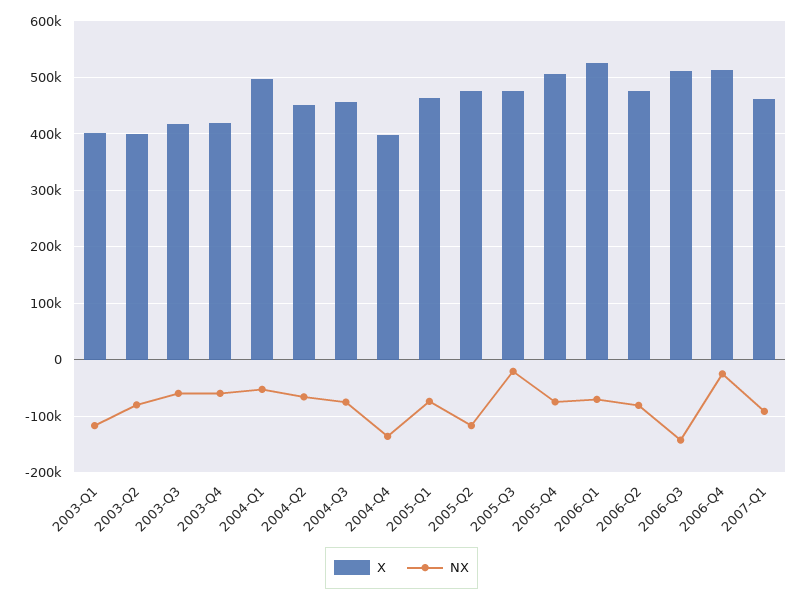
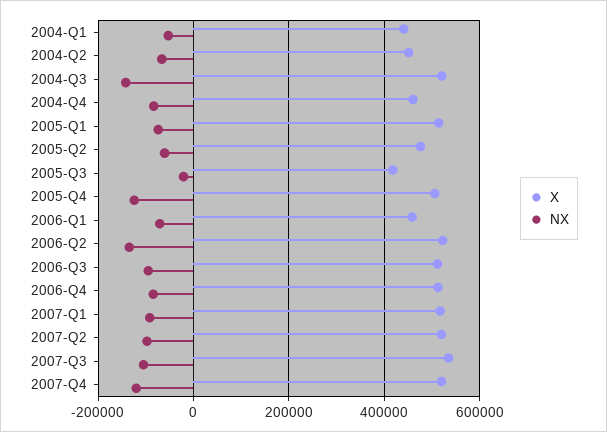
X, 2003-Q1: 400000 -> none
NX, 2003-Q1: -120000 -> none
X, 2003-Q2: 400000 -> none
NX, 2003-Q2: -80000 -> none
X, 2003-Q3: 420000 -> none
NX, 2003-Q3: -60000 -> none
X, 2003-Q4: 420000 -> none
NX, 2003-Q4: -60000 -> none
X, 2004-Q1: 500000 -> 440000
X, 2004-Q3: 460000 -> 520000
NX, 2004-Q3: -80000 -> -140000
X, 2004-Q4: 400000 -> 460000
NX, 2004-Q4: -140000 -> -80000
X, 2005-Q1: 460000 -> 520000
NX, 2005-Q2: -120000 -> -60000
X, 2005-Q3: 480000 -> 420000
NX, 2005-Q4: -80000 -> -120000
X, 2006-Q1: 520000 -> 460000
X, 2006-Q2: 480000 -> 520000
NX, 2006-Q2: -80000 -> -140000
NX, 2006-Q3: -140000 -> -100000
NX, 2006-Q4: -20000 -> -80000
X, 2007-Q1: 460000 -> 520000
X, 2007-Q2: none -> 520000
NX, 2007-Q2: none -> -100000
X, 2007-Q3: none -> 540000
NX, 2007-Q3: none -> -100000
X, 2007-Q4: none -> 520000
NX, 2007-Q4: none -> -120000

